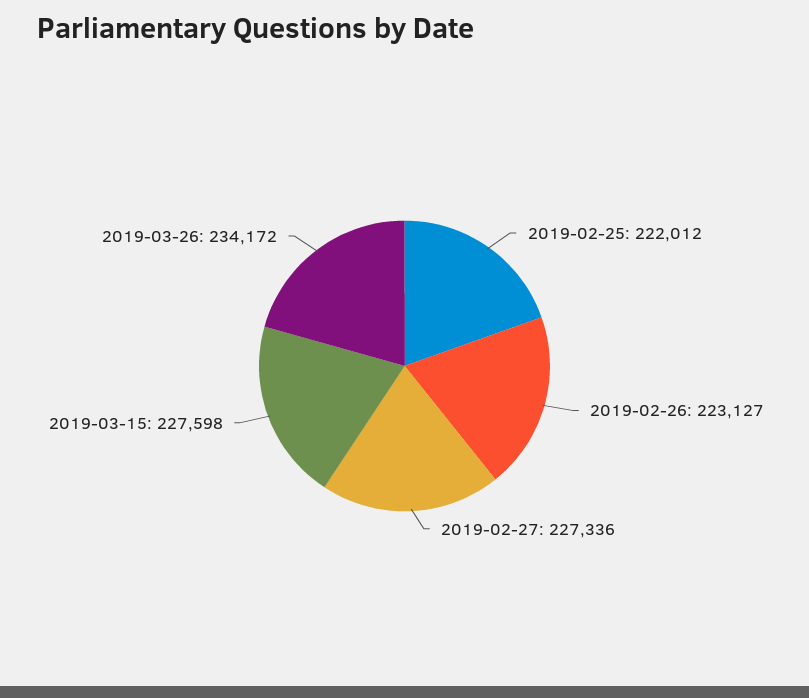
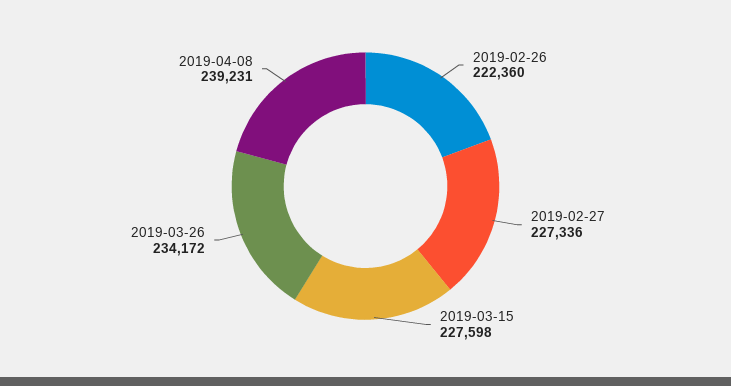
2019-02-25: 222012 -> none
2019-02-26: 223127 -> 222360
2019-04-08: none -> 239231

